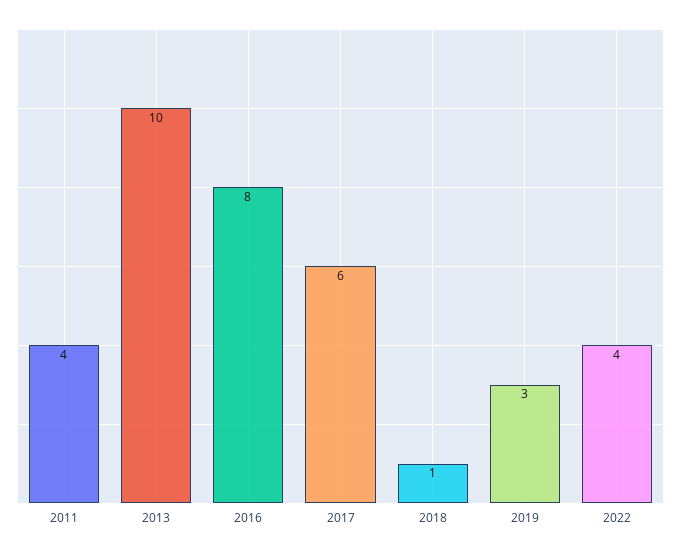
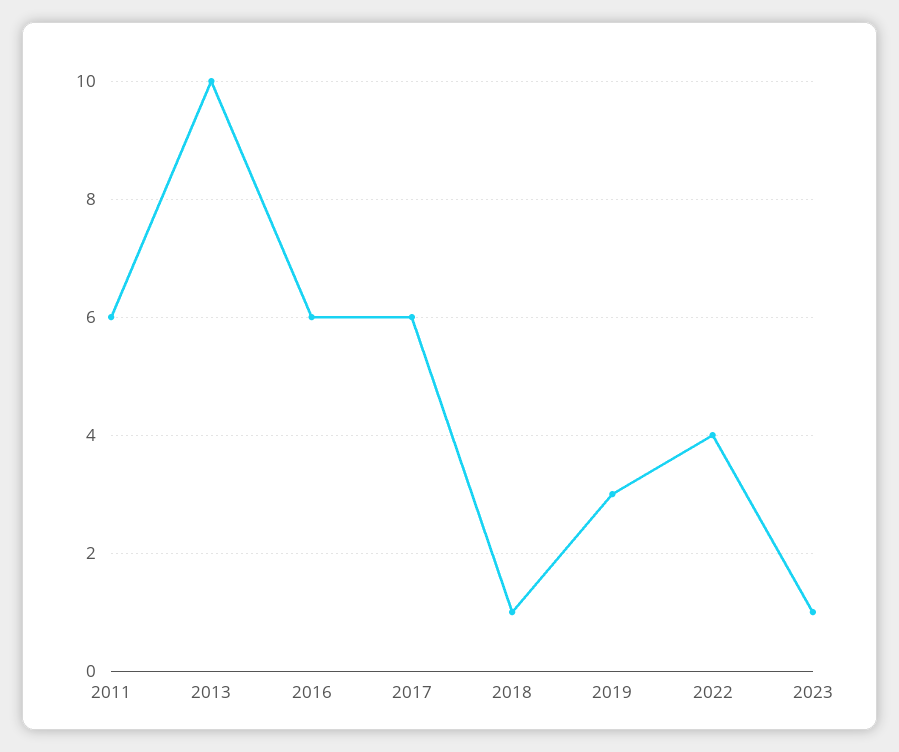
2011: 4 -> 6
2016: 8 -> 6
2023: none -> 1

